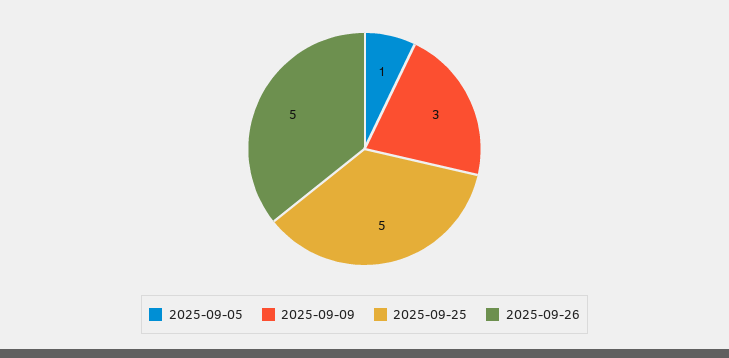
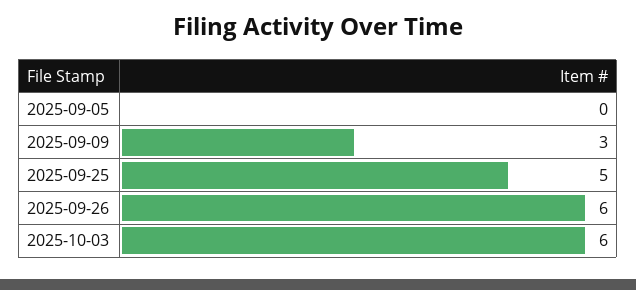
2025-09-05: 1 -> 0
2025-09-26: 5 -> 6
2025-10-03: none -> 6

